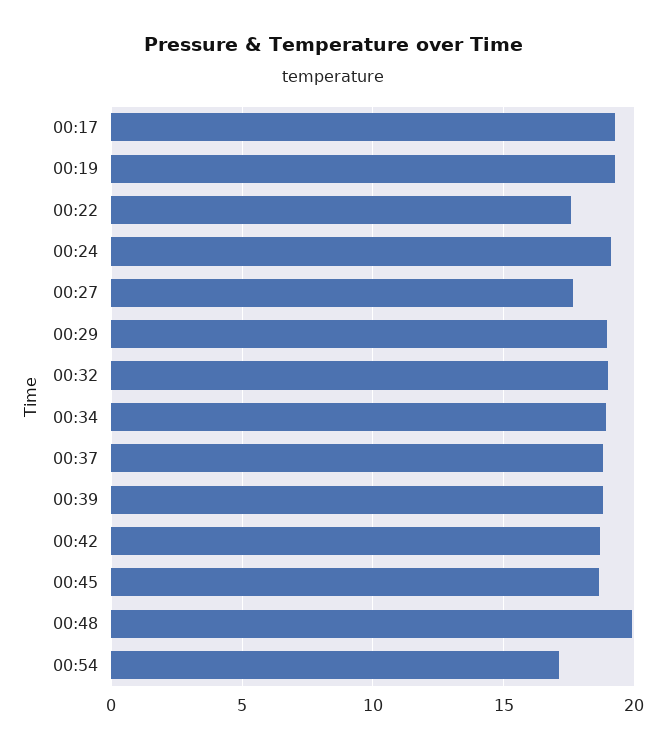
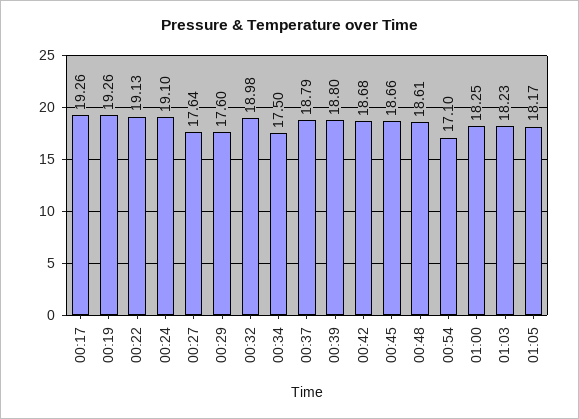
00:22: 17.5 -> 19.13
00:29: 19 -> 17.6
00:34: 19 -> 17.5
00:48: 20 -> 18.61
01:00: none -> 18.25
01:03: none -> 18.23
01:05: none -> 18.17

